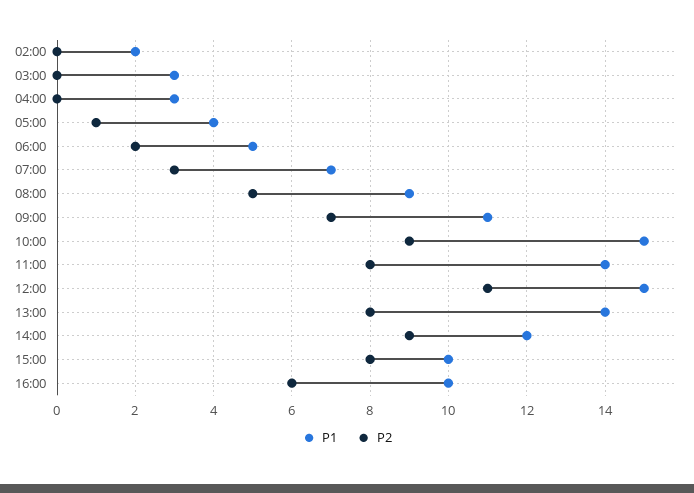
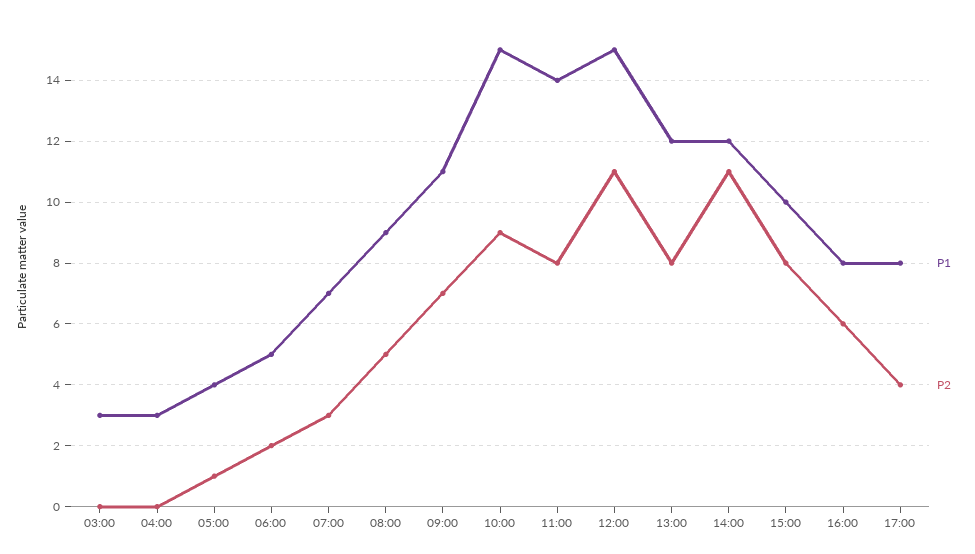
P1, 02:00: 2 -> none
P2, 02:00: 0 -> none
P1, 13:00: 14 -> 12
P2, 14:00: 9 -> 11
P1, 16:00: 10 -> 8
P1, 17:00: none -> 8
P2, 17:00: none -> 4

